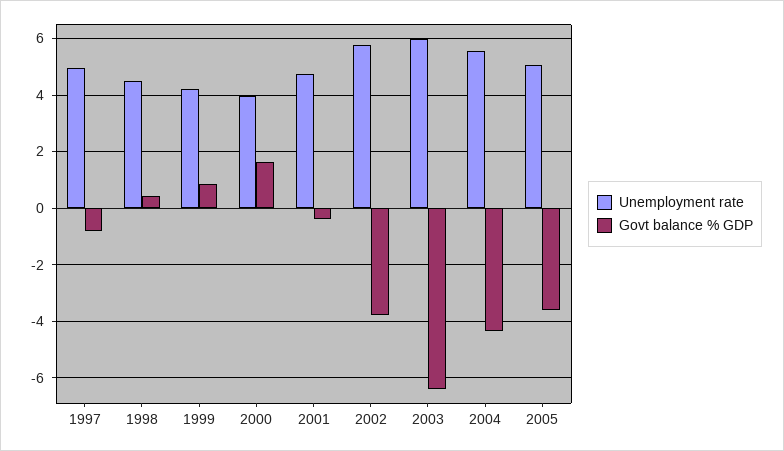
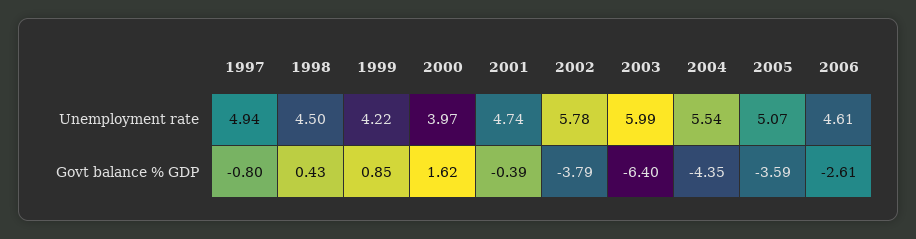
Unemployment rate, 2006: none -> 4.61
Govt balance % GDP, 2006: none -> -2.61

